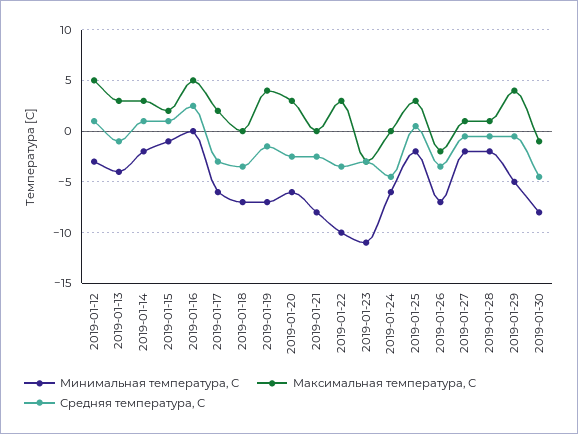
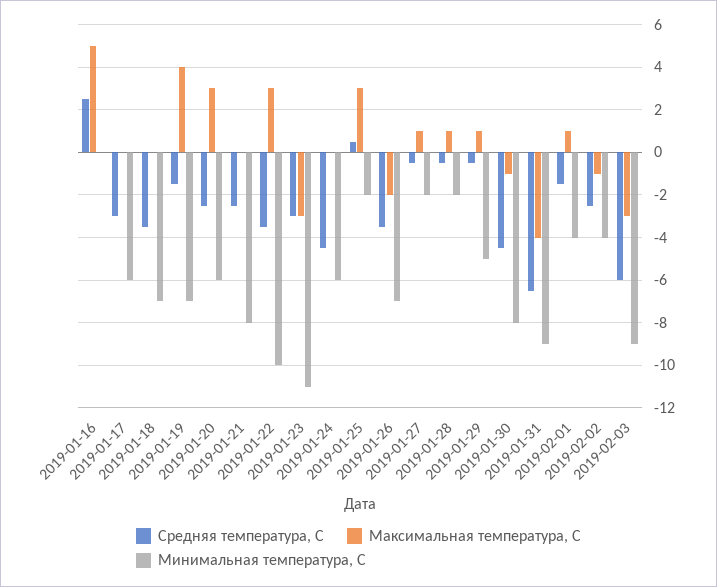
Минимальная температура, С, 2019-01-12: -3 -> none
Максимальная температура, С, 2019-01-12: 5 -> none
Средняя температура, С, 2019-01-12: 1 -> none
Минимальная температура, С, 2019-01-13: -4 -> none
Максимальная температура, С, 2019-01-13: 3 -> none
Средняя температура, С, 2019-01-13: -1 -> none
Минимальная температура, С, 2019-01-14: -2 -> none
Максимальная температура, С, 2019-01-14: 3 -> none
Средняя температура, С, 2019-01-14: 1 -> none
Минимальная температура, С, 2019-01-15: -1 -> none
Максимальная температура, С, 2019-01-15: 2 -> none
Средняя температура, С, 2019-01-15: 1 -> none
Максимальная температура, С, 2019-01-17: 2 -> 0
Максимальная температура, С, 2019-01-29: 4 -> 1
Средняя температура, С, 2019-01-31: none -> -6.5
Максимальная температура, С, 2019-01-31: none -> -4
Минимальная температура, С, 2019-01-31: none -> -9
Средняя температура, С, 2019-02-01: none -> -1.5
Максимальная температура, С, 2019-02-01: none -> 1
Минимальная температура, С, 2019-02-01: none -> -4
Средняя температура, С, 2019-02-02: none -> -2.5
Максимальная температура, С, 2019-02-02: none -> -1
Минимальная температура, С, 2019-02-02: none -> -4
Средняя температура, С, 2019-02-03: none -> -6
Максимальная температура, С, 2019-02-03: none -> -3
Минимальная температура, С, 2019-02-03: none -> -9

